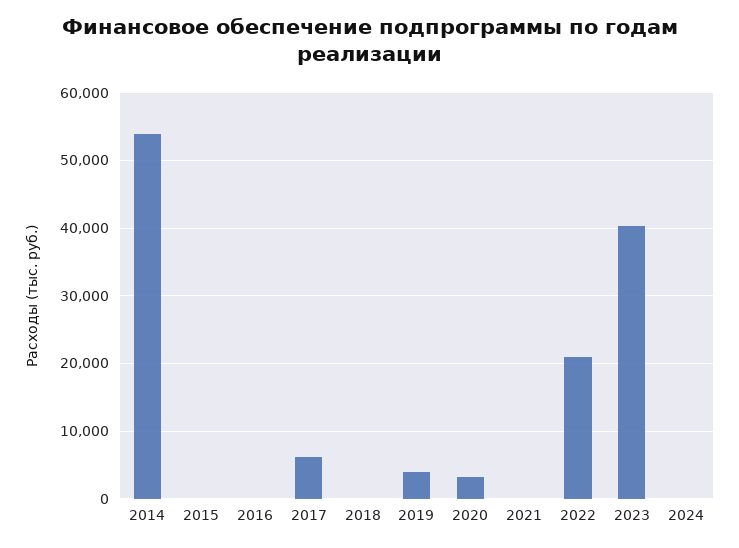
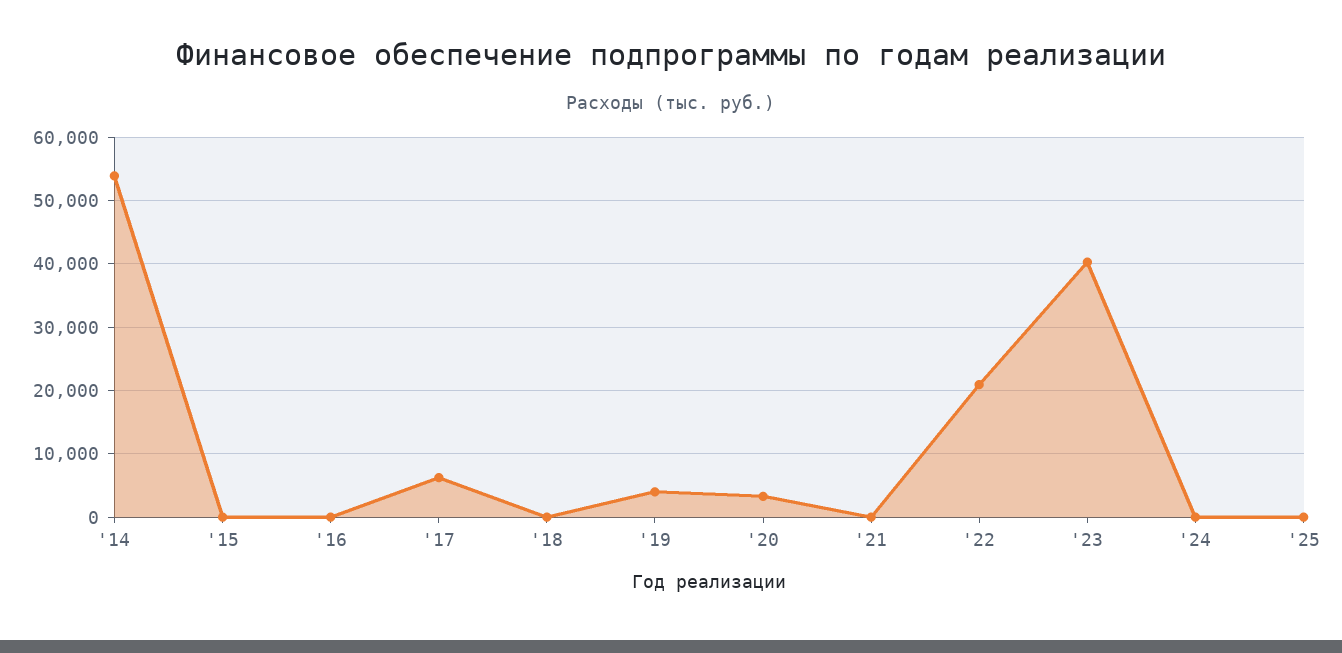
'25: none -> 0

